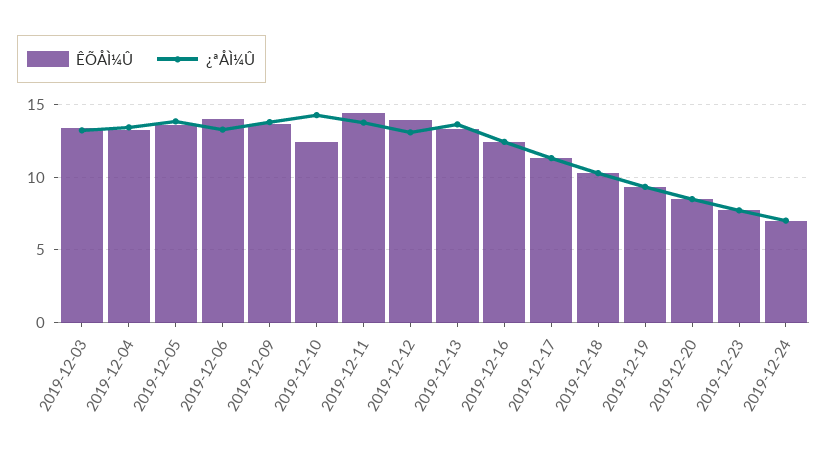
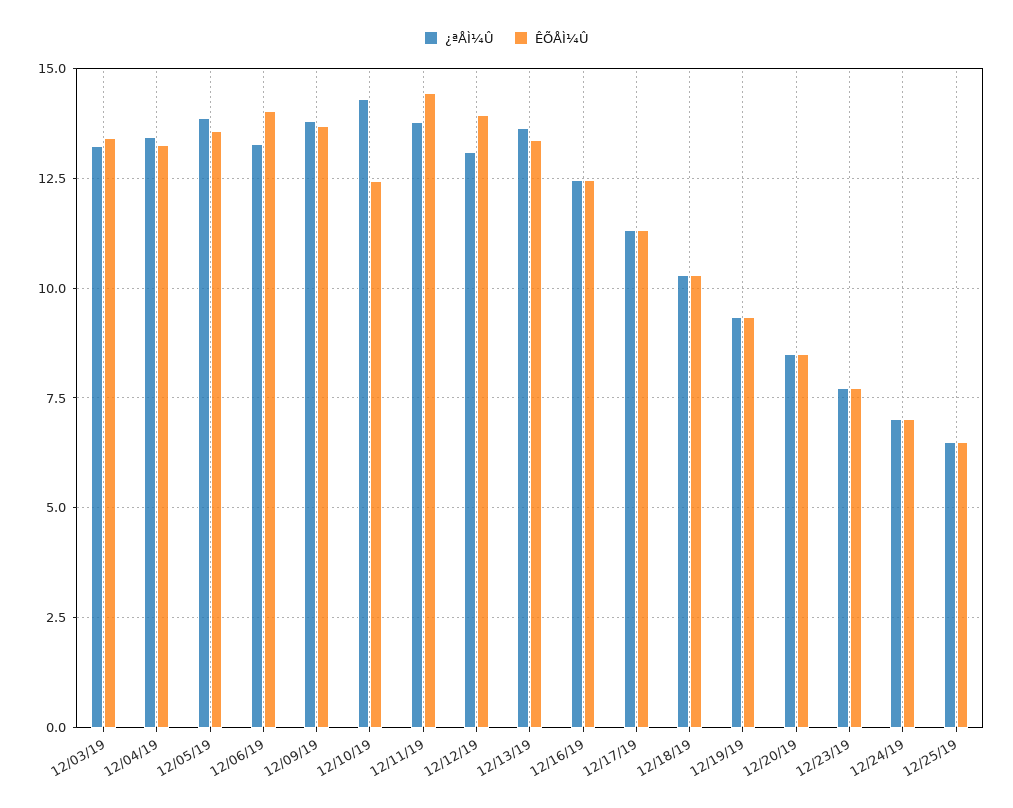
¿ªÅÌ¼Û, 12/25/19: none -> 6.5
ÊÕÅÌ¼Û, 12/25/19: none -> 6.5

